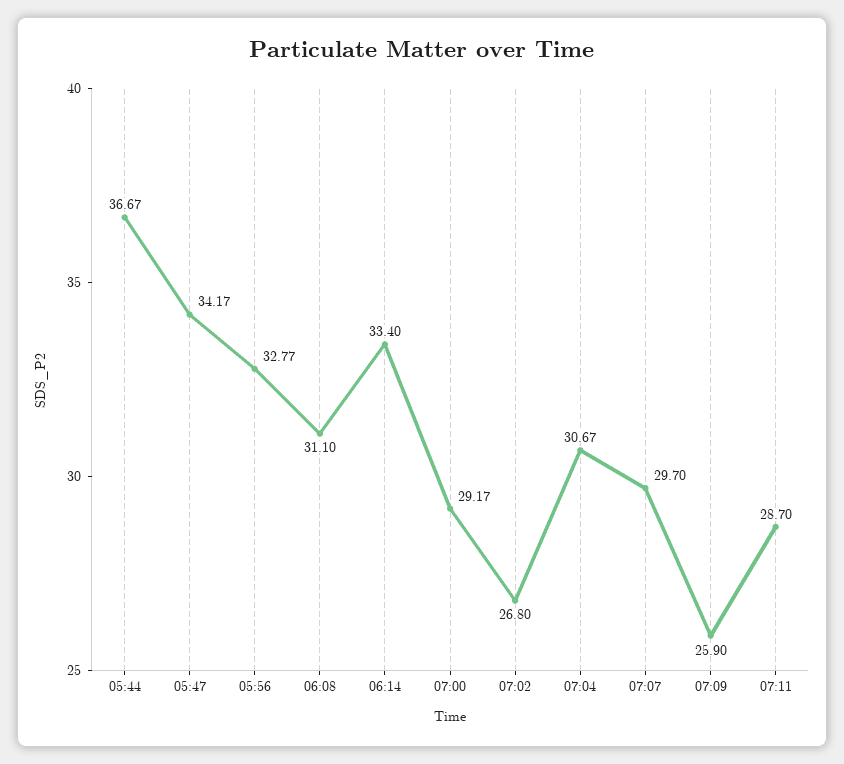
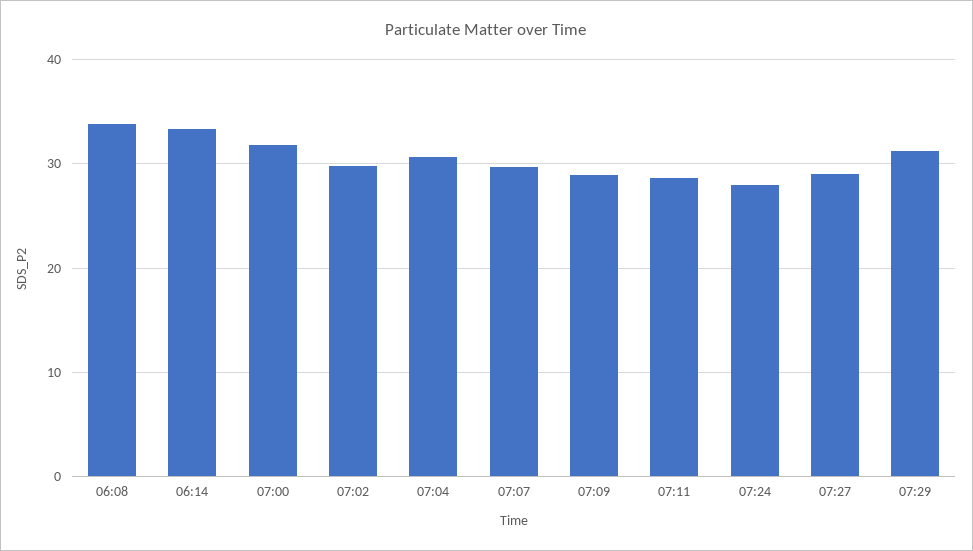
05:44: 36.67 -> none
05:47: 34.17 -> none
05:56: 32.77 -> none
06:08: 31.1 -> 34
07:00: 29.17 -> 32
07:02: 26.8 -> 30
07:09: 25.9 -> 29
07:24: none -> 28
07:27: none -> 29
07:29: none -> 31

